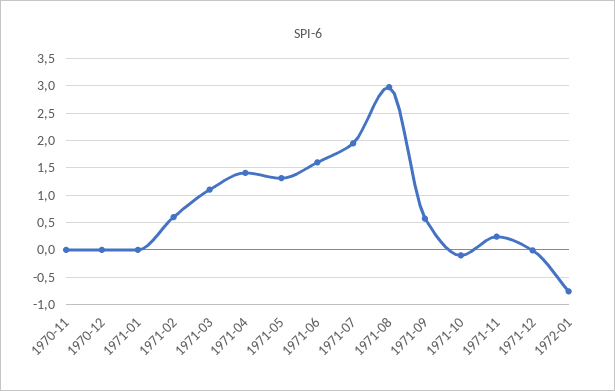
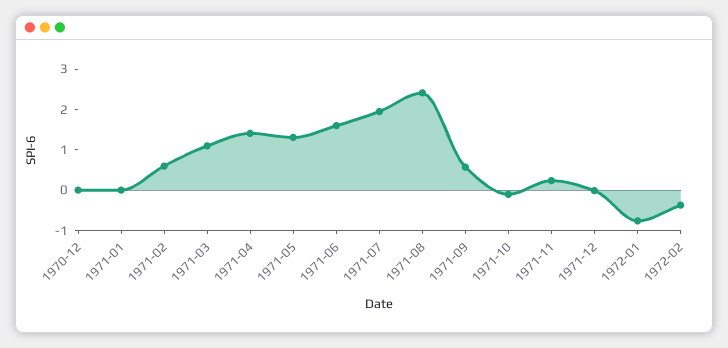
1970-11: 0 -> none
1971-08: 3 -> 2.4
1972-02: none -> -0.4

